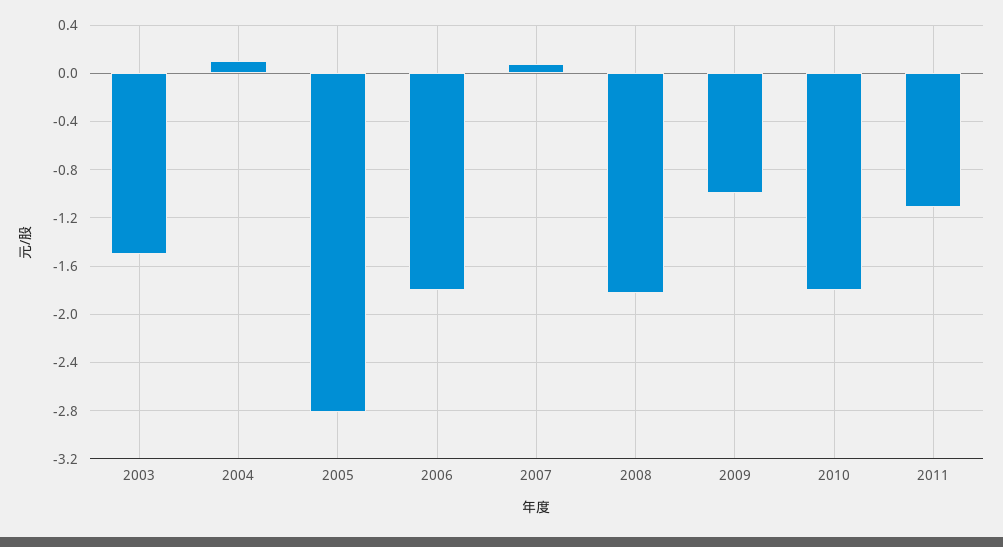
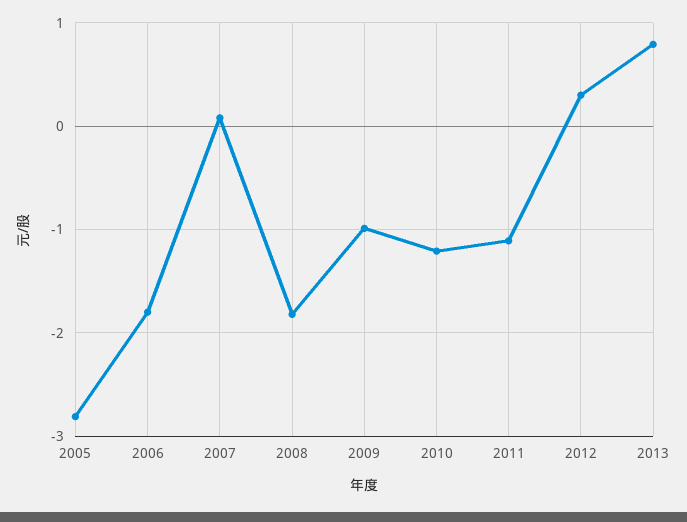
2003: -1.5 -> none
2004: 0.1 -> none
2010: -1.8 -> -1.2
2012: none -> 0.3
2013: none -> 0.8

